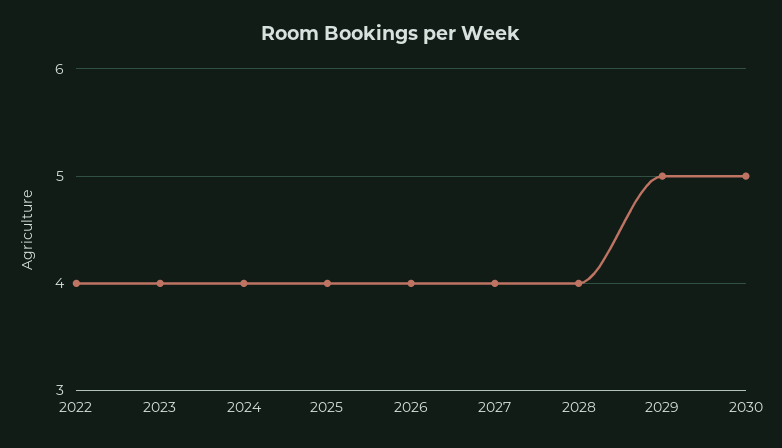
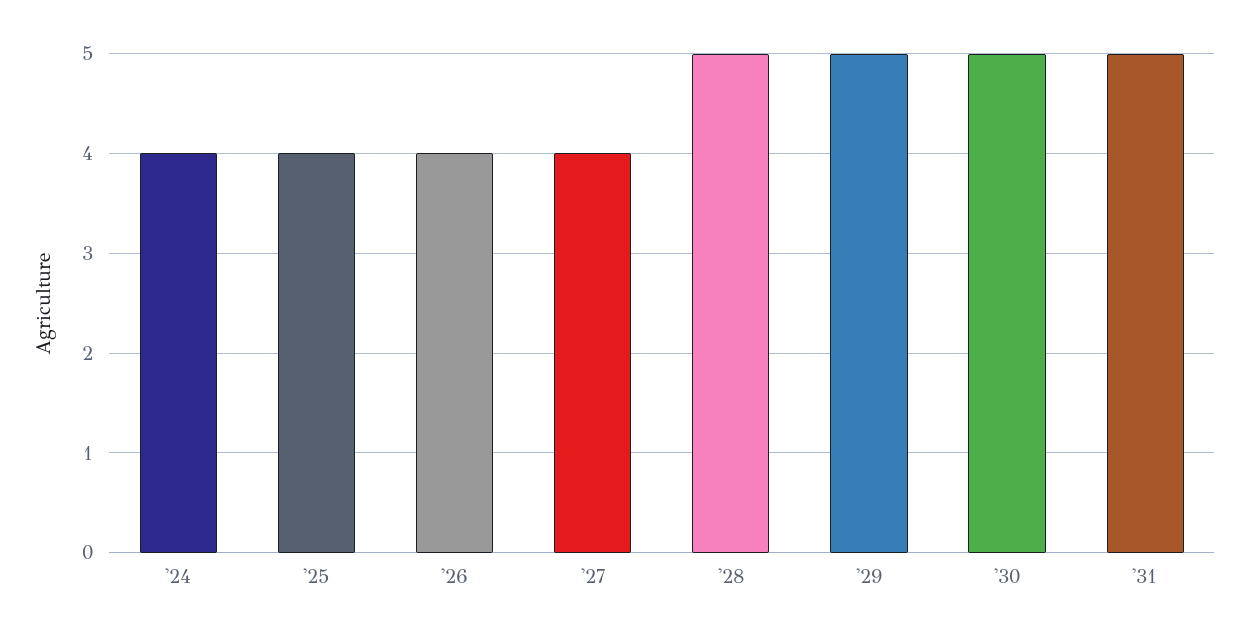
2022: 4 -> none
2023: 4 -> none
2028: 4 -> 5
'31: none -> 5

